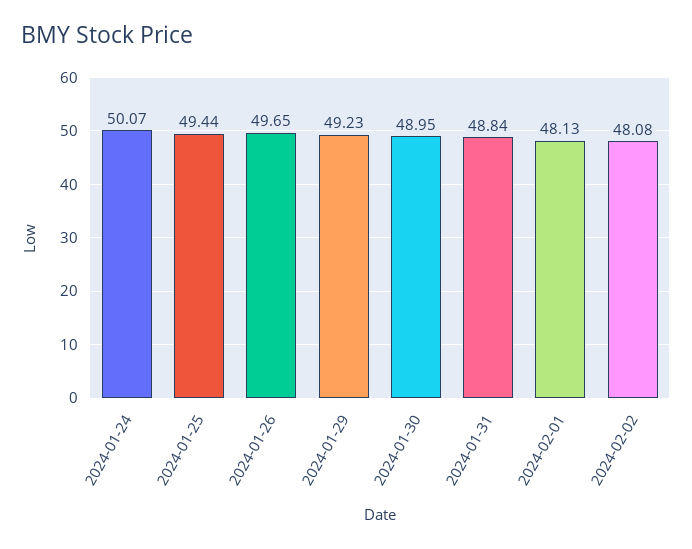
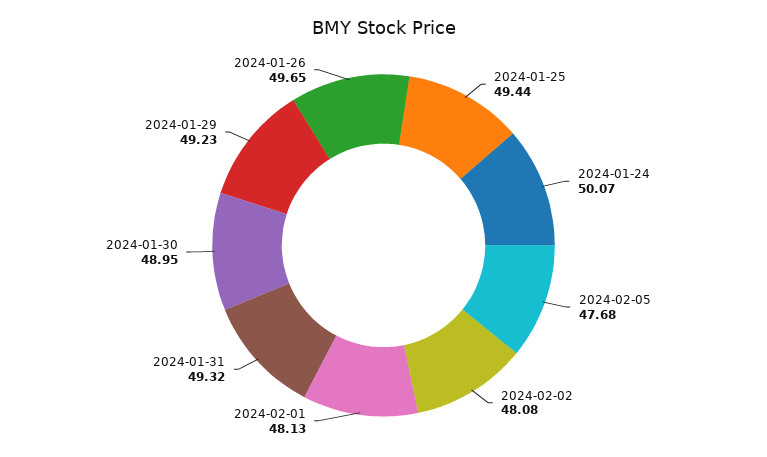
2024-01-31: 48.84 -> 49.32
2024-02-05: none -> 47.68

